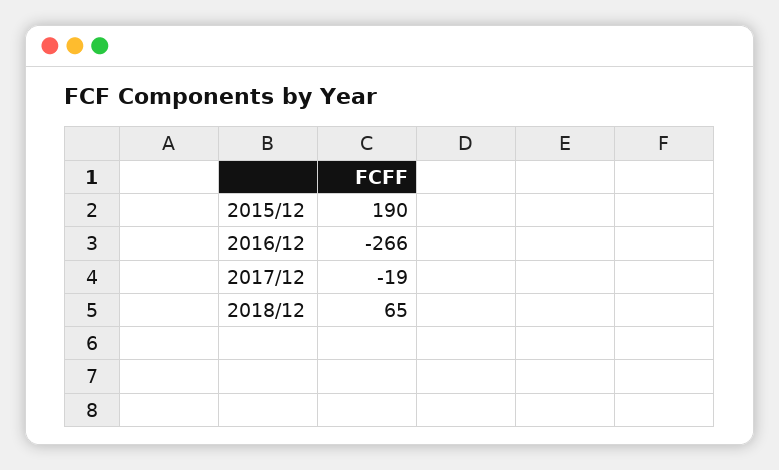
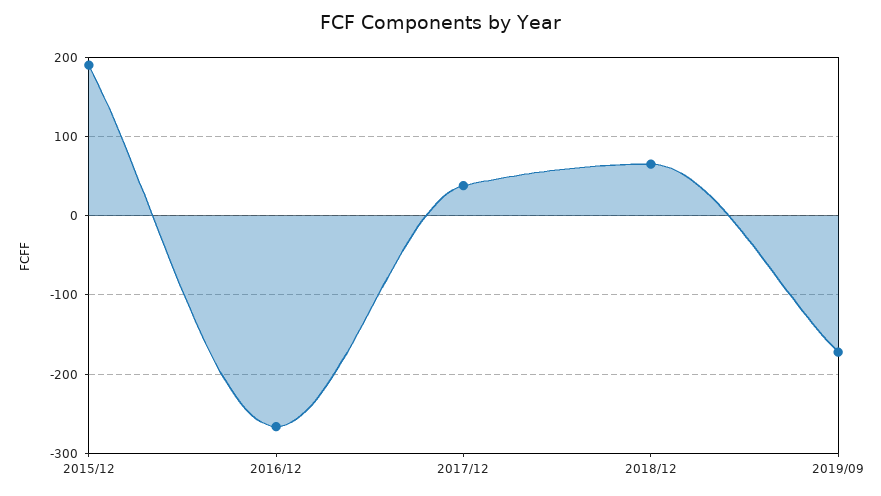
2017/12: -19 -> 40
2019/09: none -> -170

